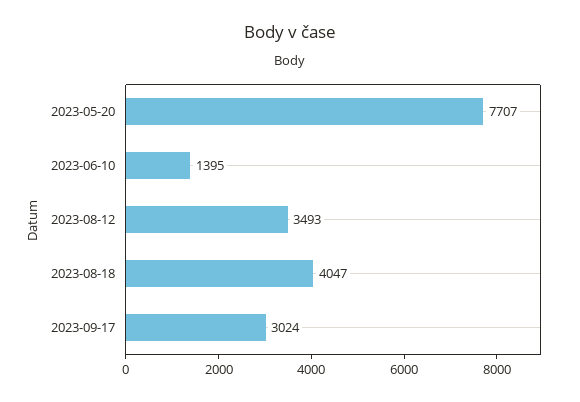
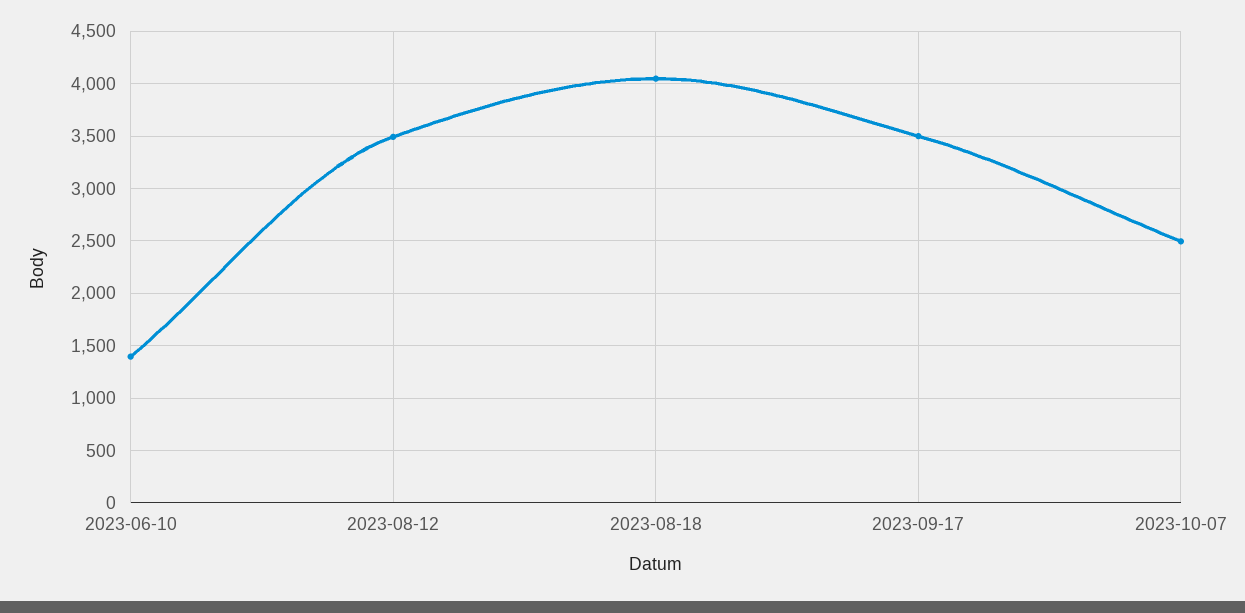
2023-05-20: 7707 -> none
2023-09-17: 3024 -> 3500
2023-10-07: none -> 2500

